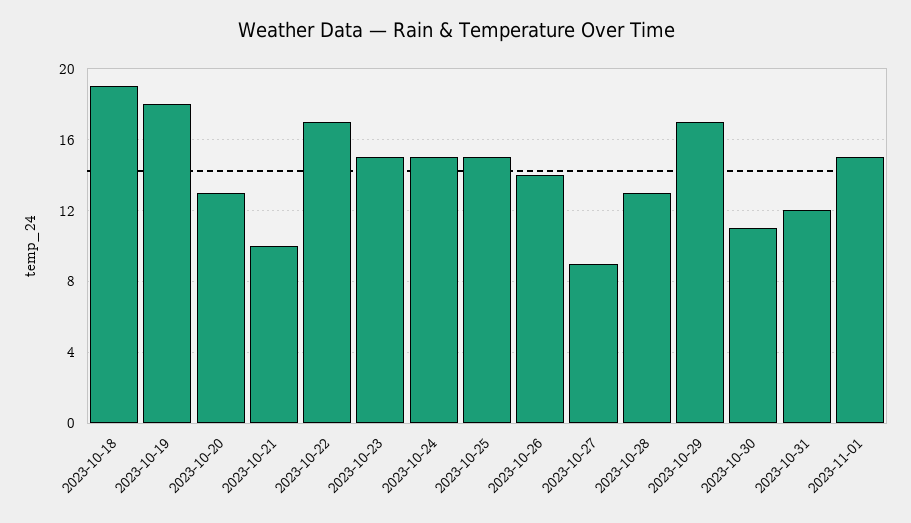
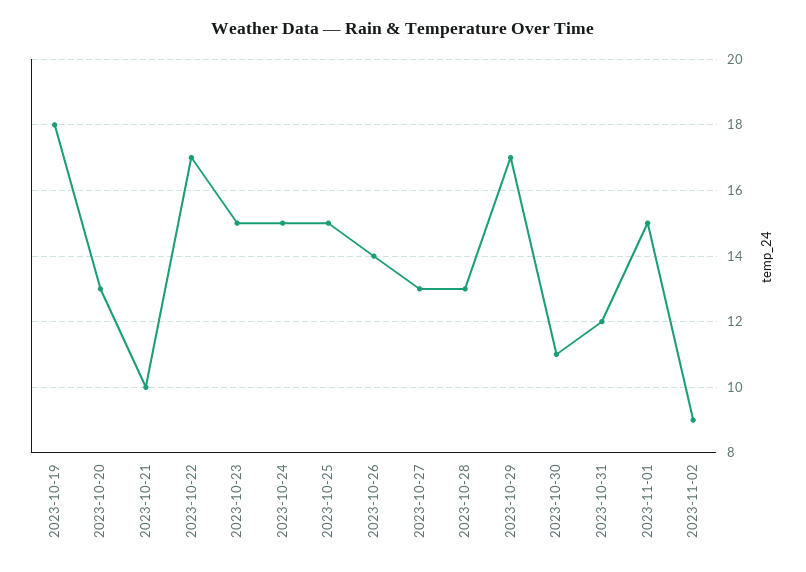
2023-10-18: 19 -> none
2023-10-27: 9 -> 13
2023-11-02: none -> 9

